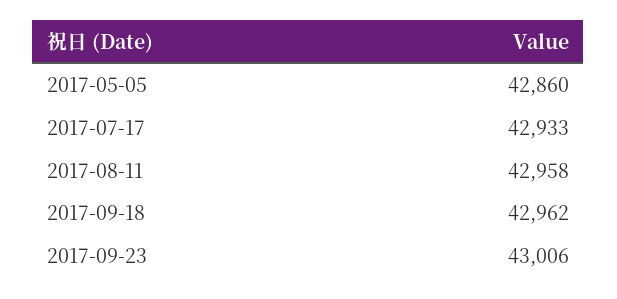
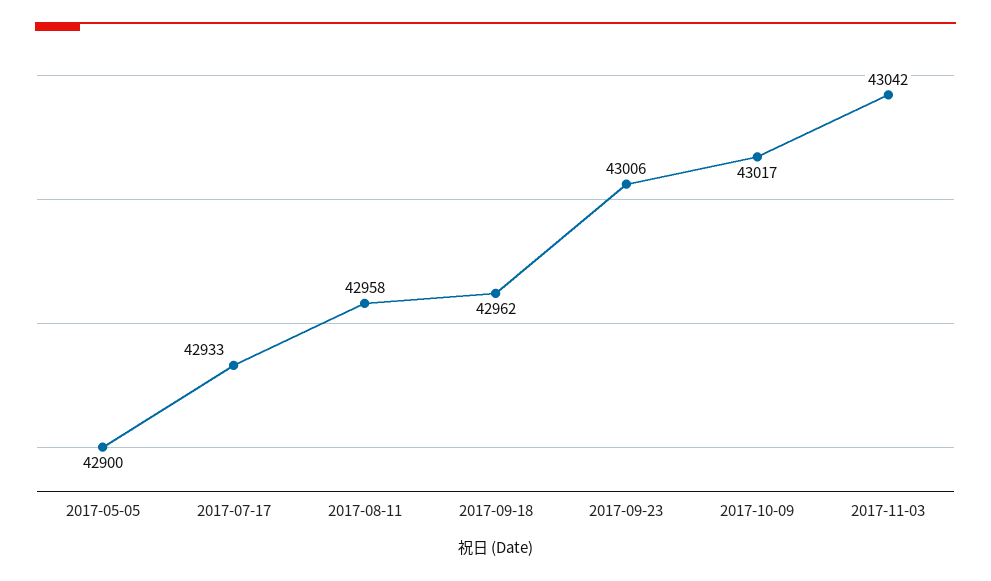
2017-05-05: 42860 -> 42900
2017-10-09: none -> 43017
2017-11-03: none -> 43042

